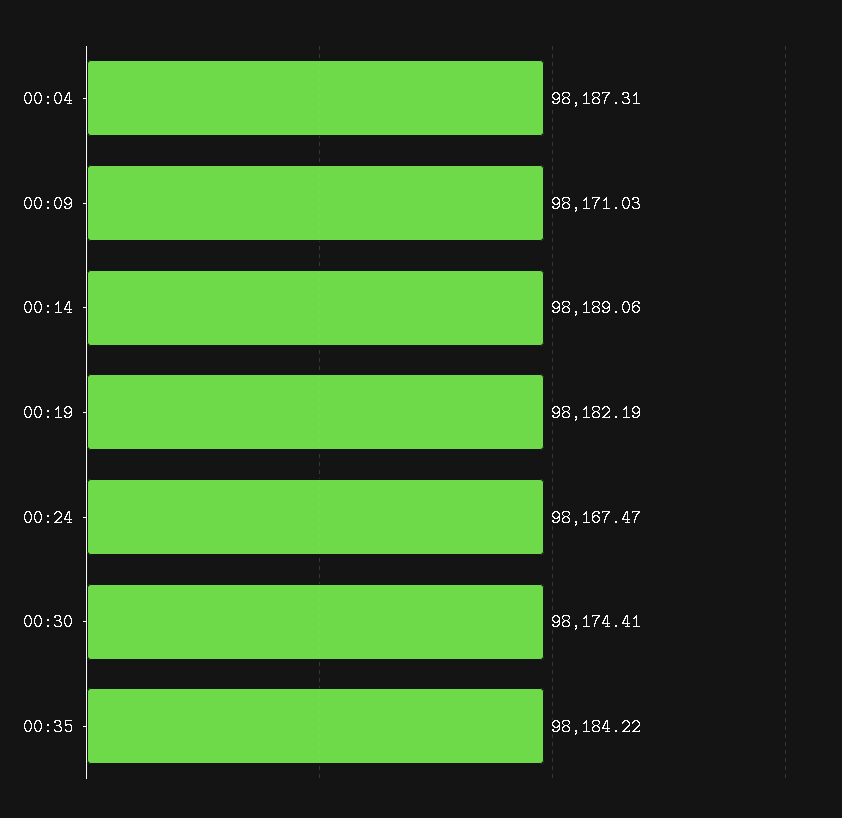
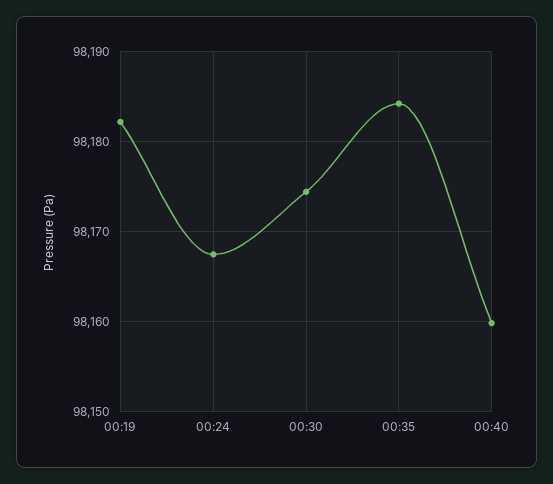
00:04: 98187.31 -> none
00:09: 98171.03 -> none
00:14: 98189.06 -> none
00:40: none -> 98160

